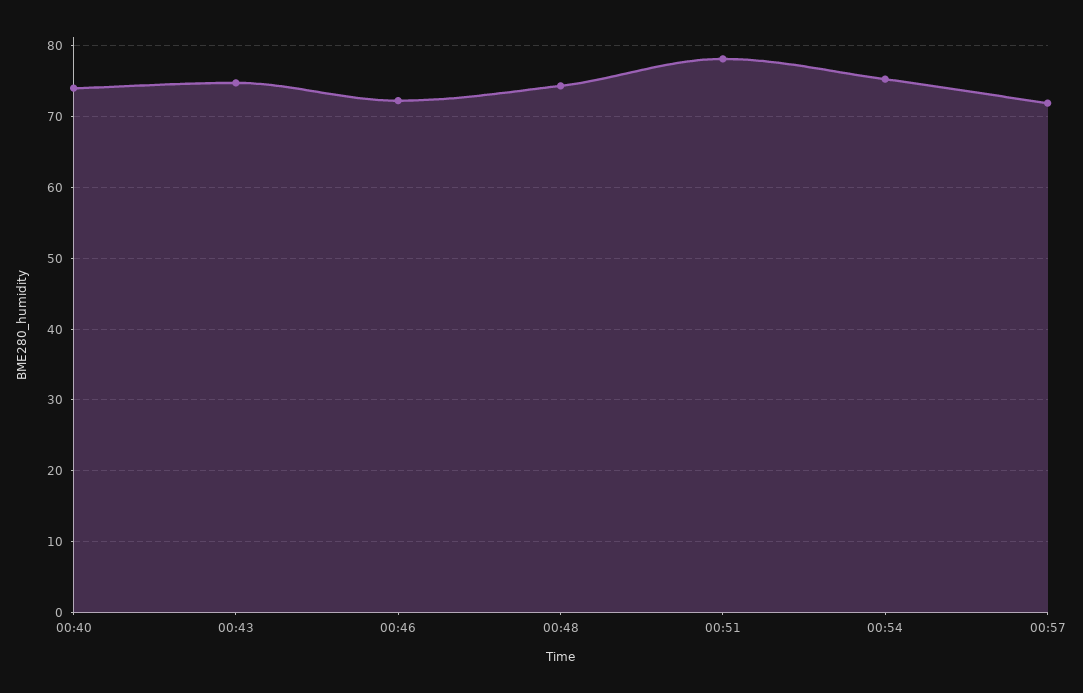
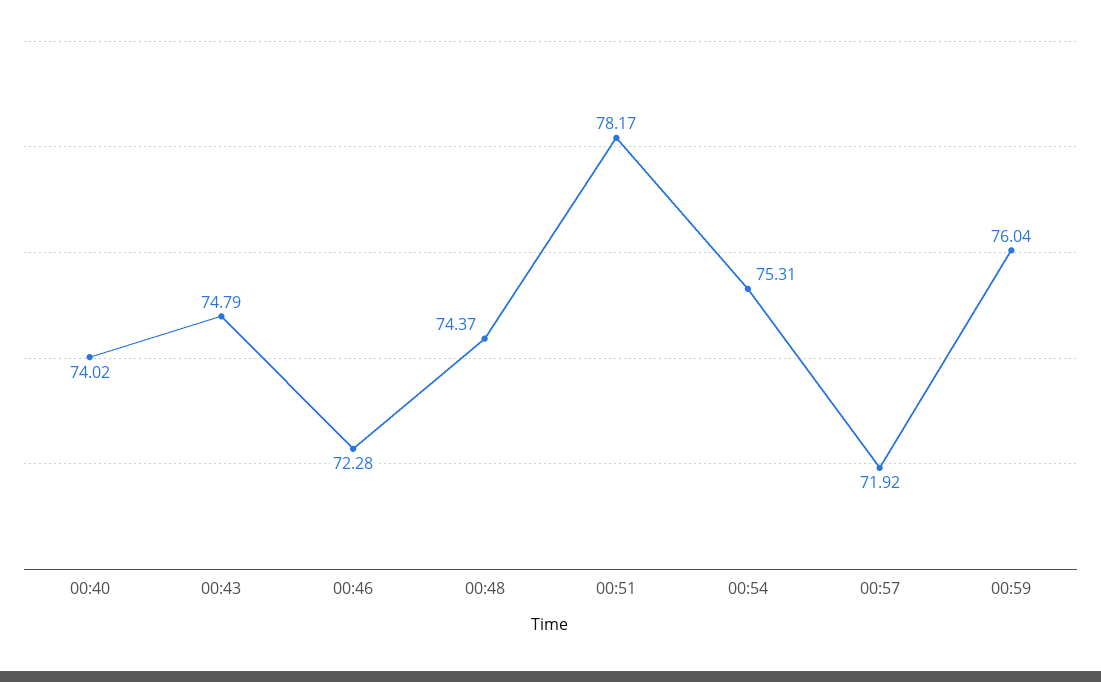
00:59: none -> 76.04

